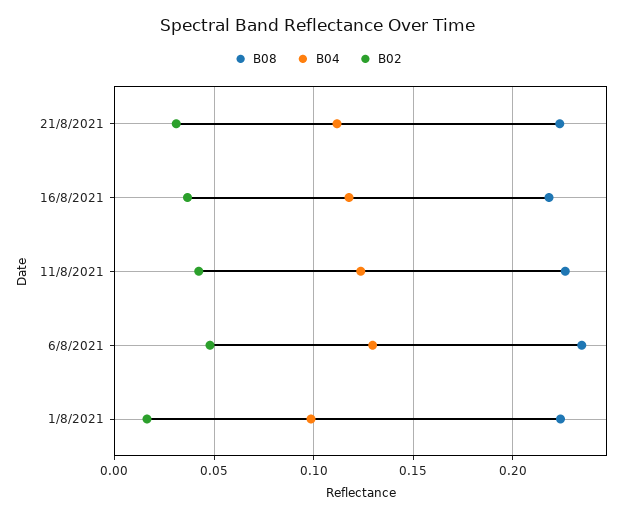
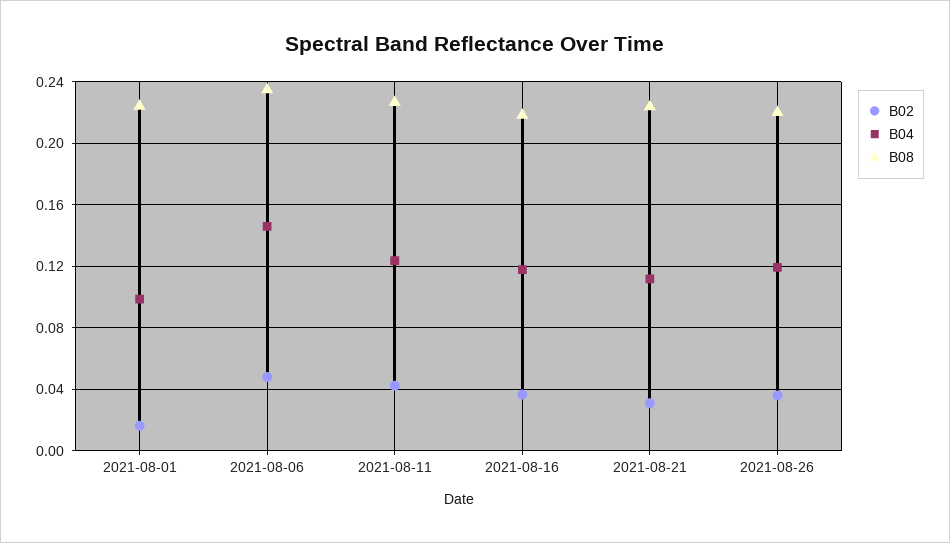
B04, 6/8/2021: 0.13 -> 0.145
B02, 2021-08-26: none -> 0.035
B04, 2021-08-26: none -> 0.12
B08, 2021-08-26: none -> 0.22

